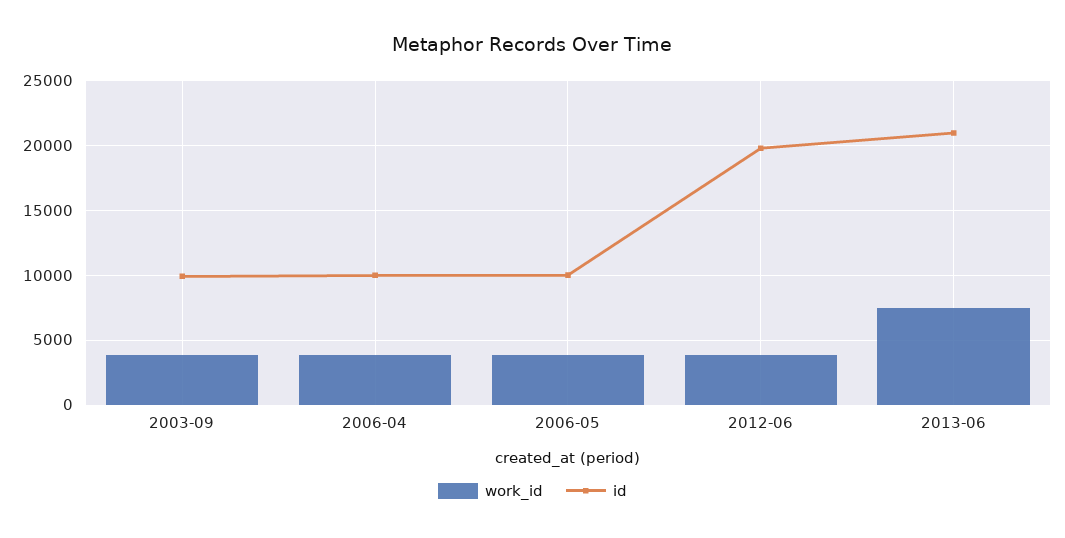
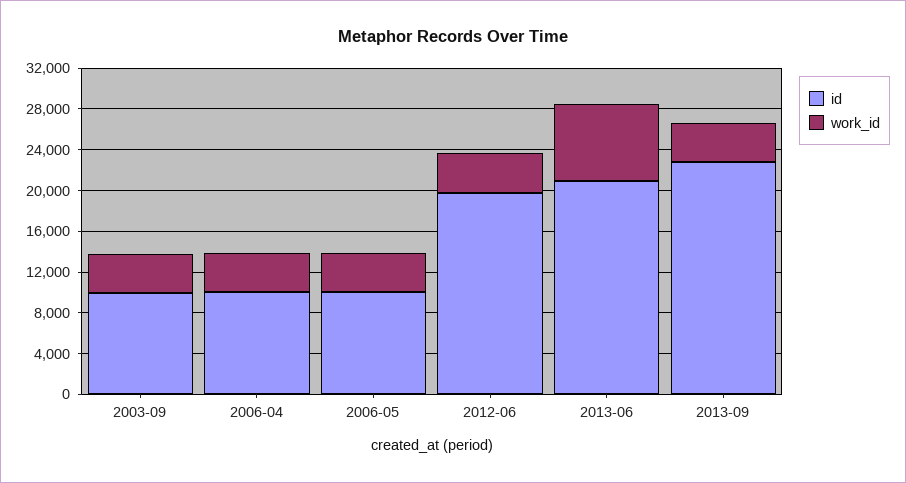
id, 2013-09: none -> 23000
work_id, 2013-09: none -> 4000

